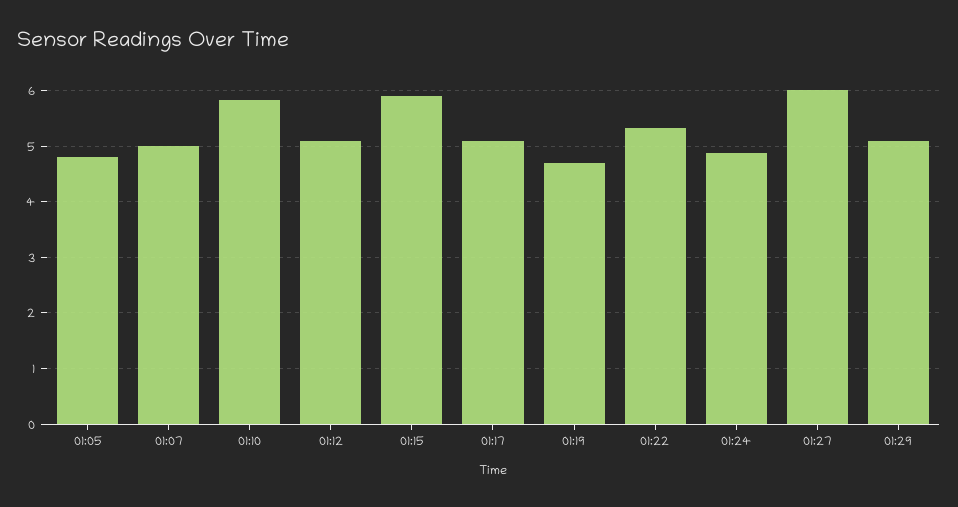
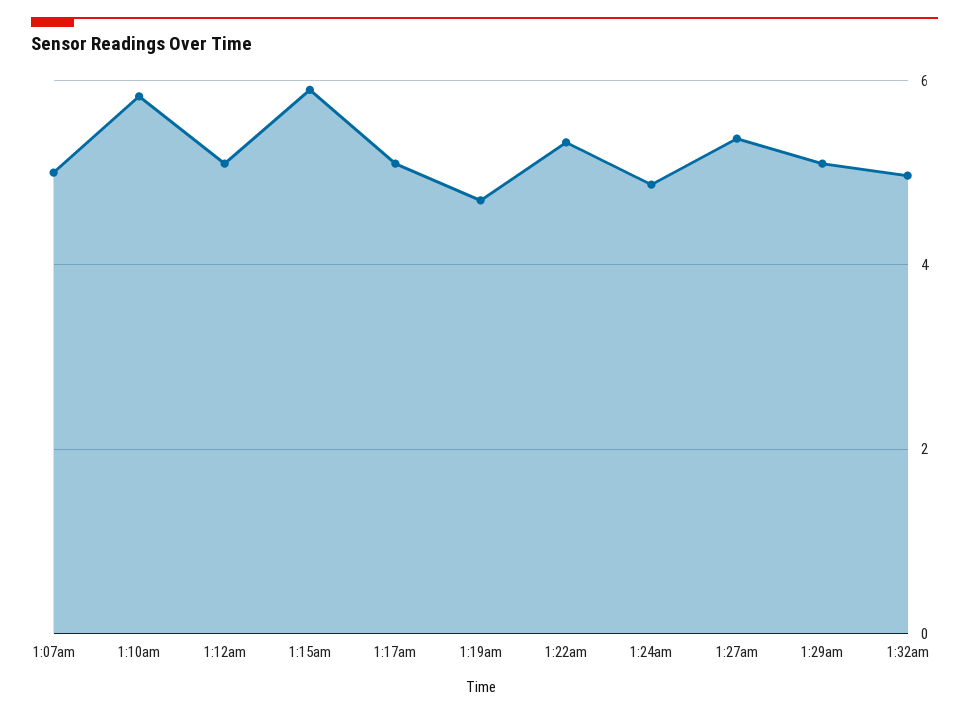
01:05: 4.8 -> none
01:27: 6 -> 5.4
1:32am: none -> 5

